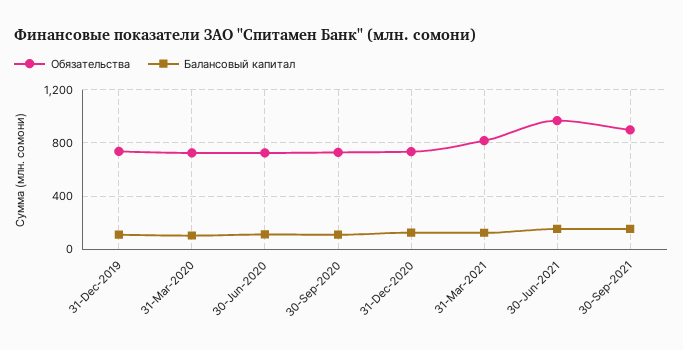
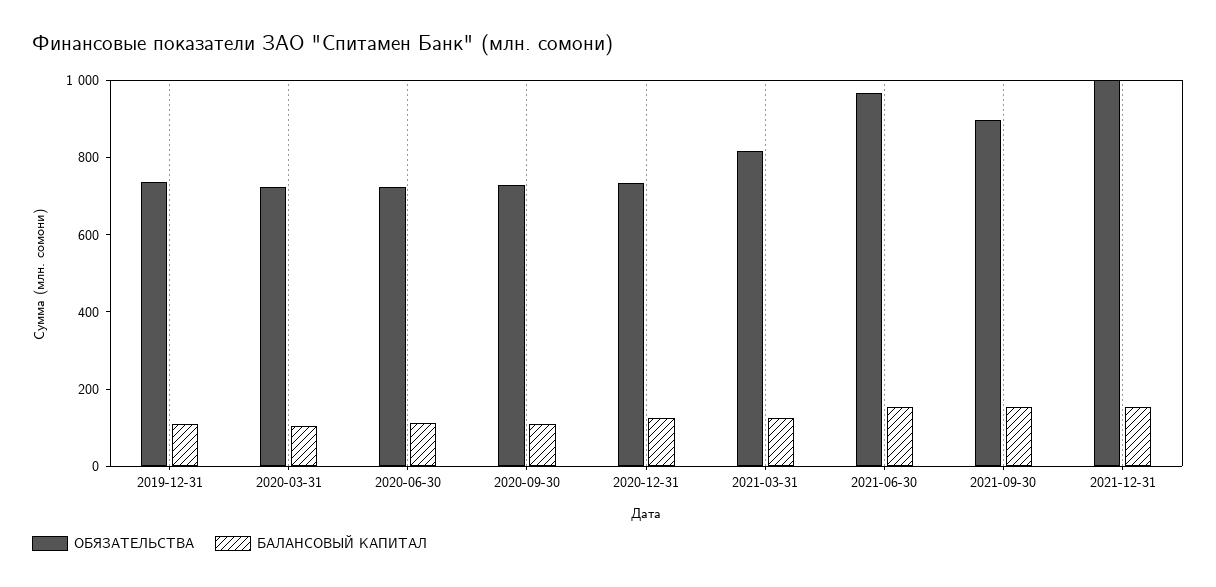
Обязательства, 2021-12-31: none -> 1000
Балансовый капитал, 2021-12-31: none -> 150

